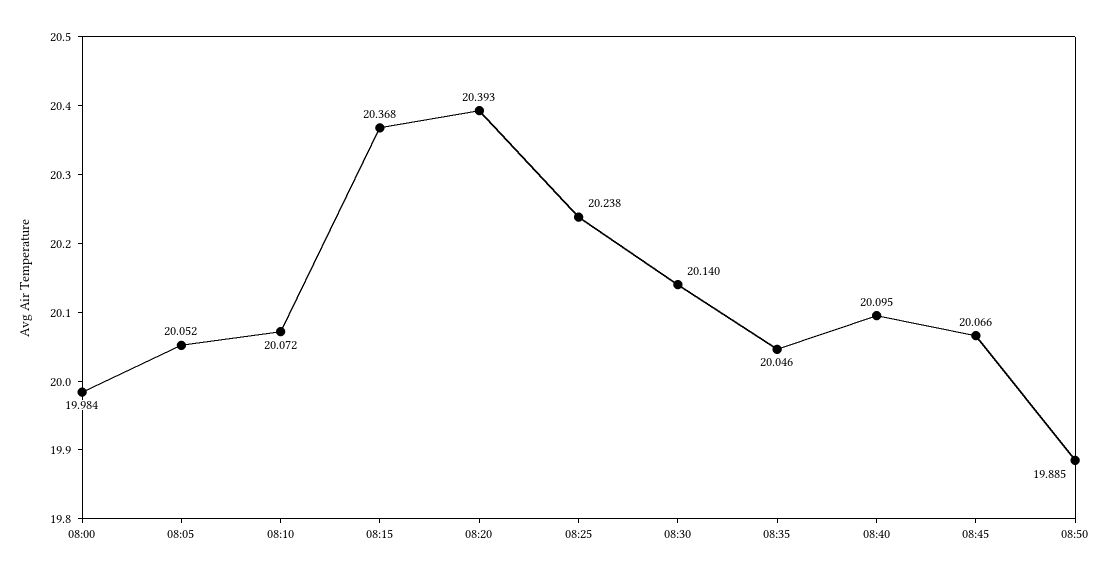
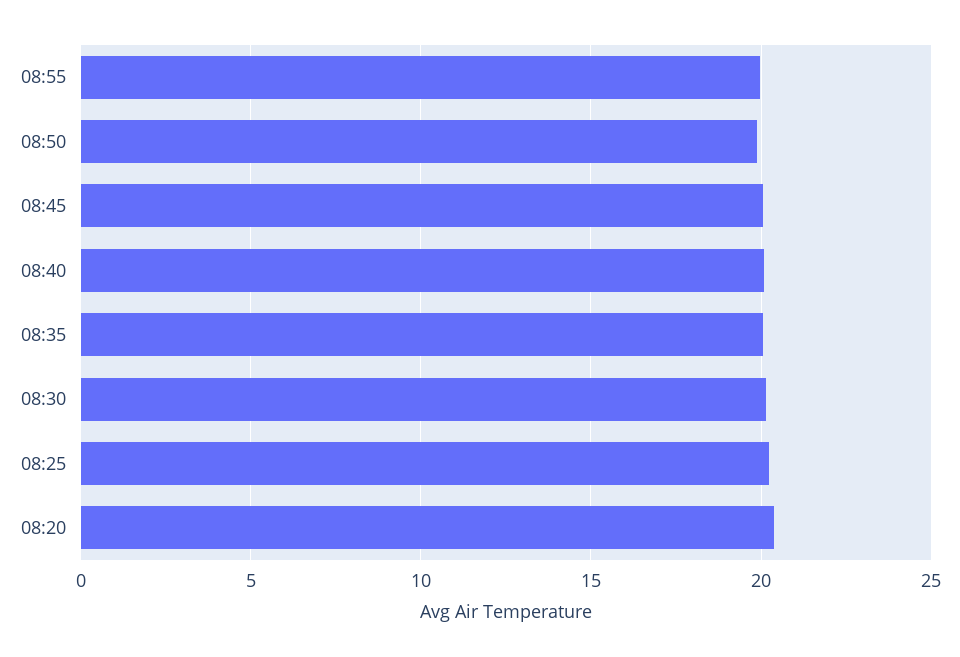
08:00: 19.984 -> none
08:05: 20.052 -> none
08:10: 20.072 -> none
08:15: 20.368 -> none
08:55: none -> 20

